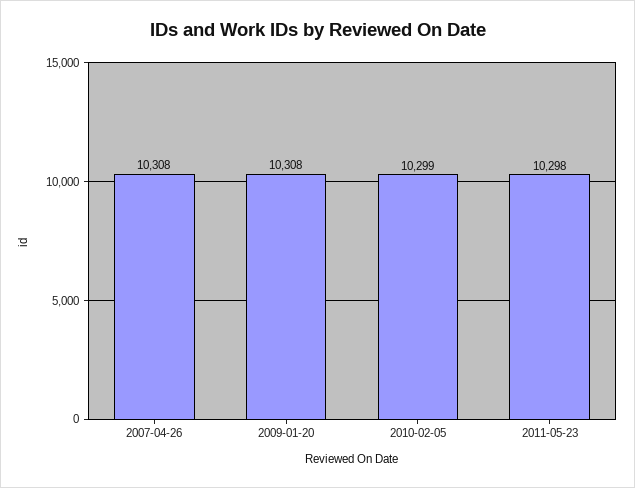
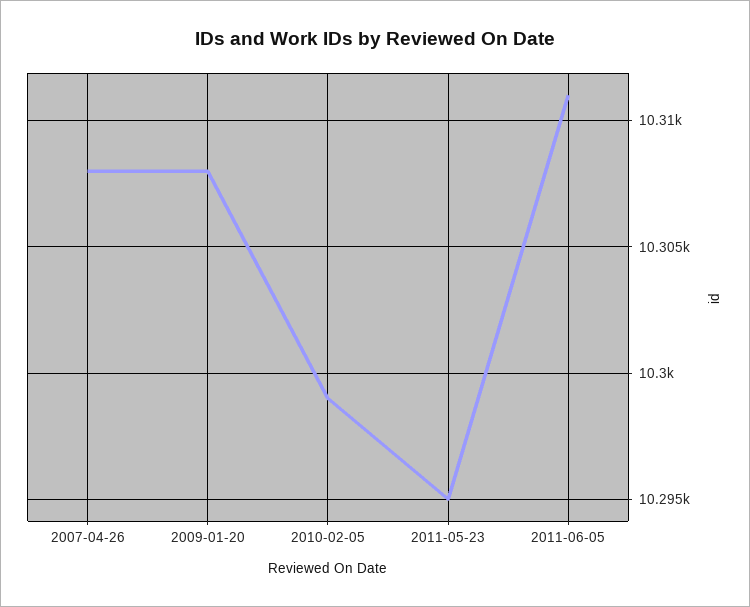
2011-05-23: 10298 -> 10295
2011-06-05: none -> 10311

